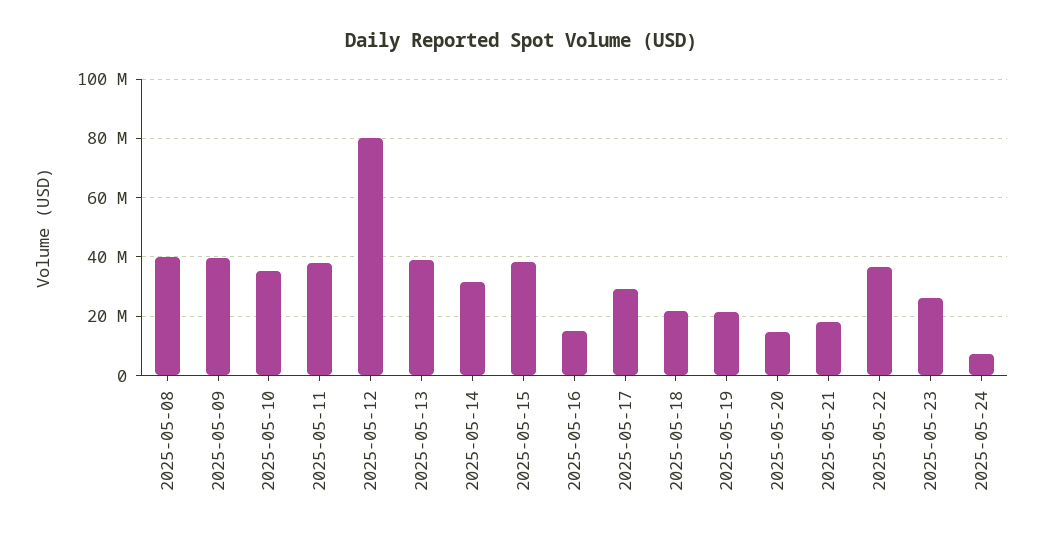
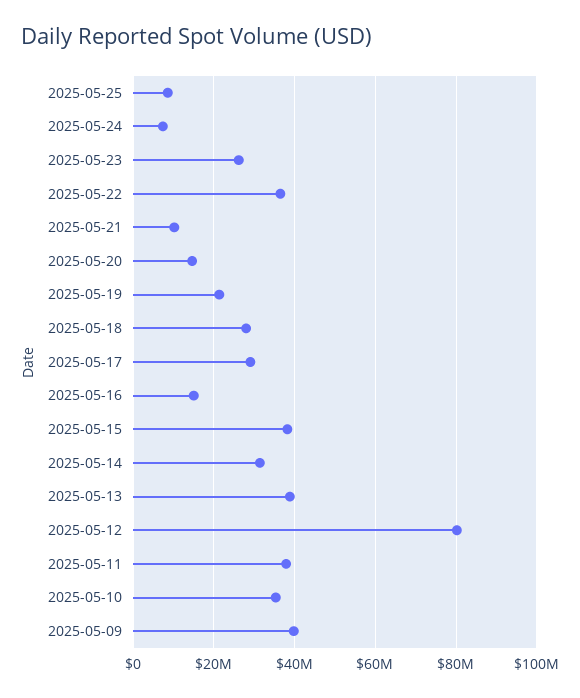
2025-05-08: 40000000 -> none
2025-05-18: 22500000 -> 28000000
2025-05-21: 17500000 -> 10000000
2025-05-25: none -> 8000000

